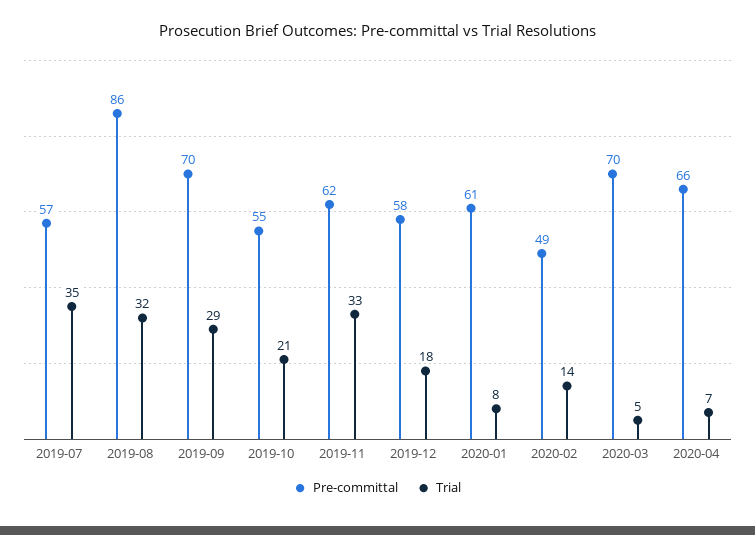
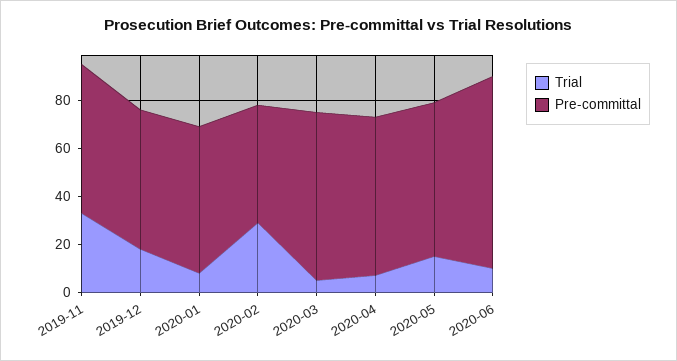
Pre-committal, 2019-07: 57 -> none
Trial, 2019-07: 35 -> none
Pre-committal, 2019-08: 86 -> none
Trial, 2019-08: 32 -> none
Pre-committal, 2019-09: 70 -> none
Trial, 2019-09: 29 -> none
Pre-committal, 2019-10: 55 -> none
Trial, 2019-10: 21 -> none
Trial, 2020-02: 14 -> 30
Trial, 2020-05: none -> 15
Pre-committal, 2020-05: none -> 65
Trial, 2020-06: none -> 10
Pre-committal, 2020-06: none -> 80

